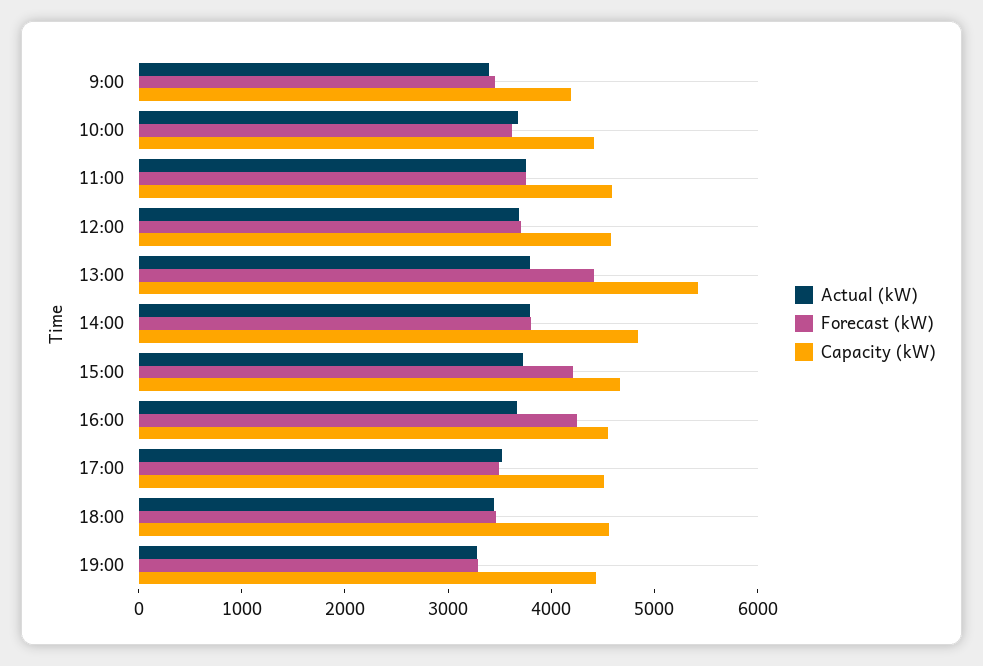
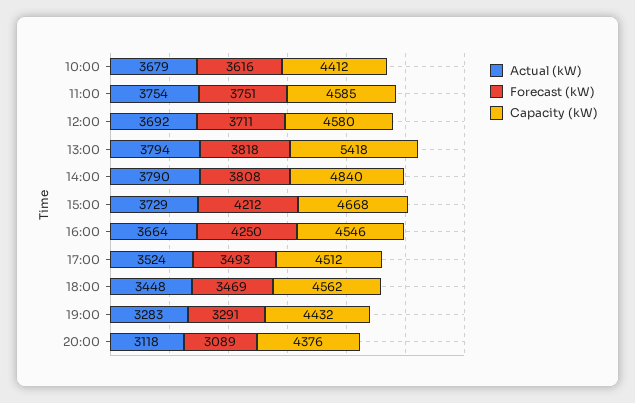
Actual (kW), 9:00: 3400 -> none
Forecast (kW), 9:00: 3400 -> none
Capacity (kW), 9:00: 4200 -> none
Forecast (kW), 13:00: 4400 -> 3818
Actual (kW), 20:00: none -> 3118
Forecast (kW), 20:00: none -> 3089
Capacity (kW), 20:00: none -> 4376

